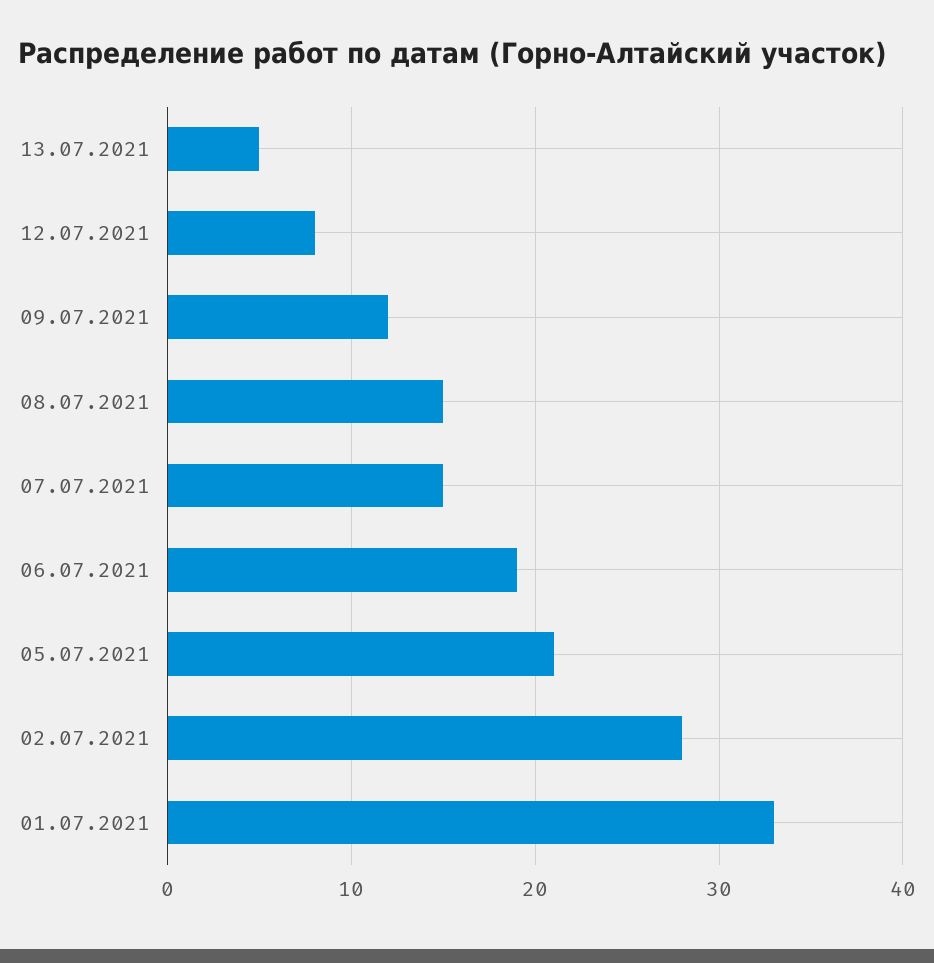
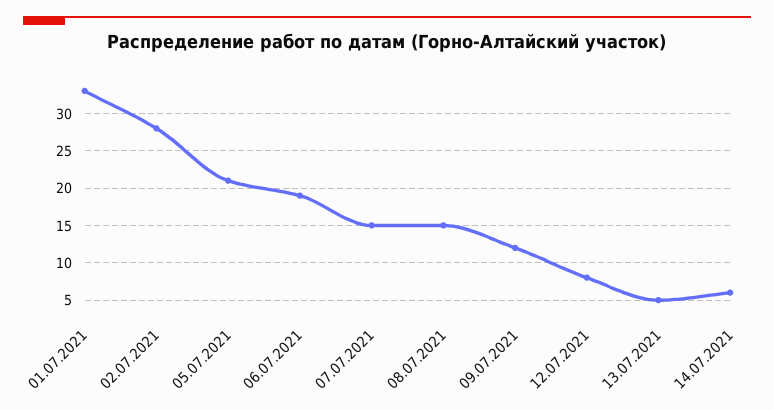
14.07.2021: none -> 6

